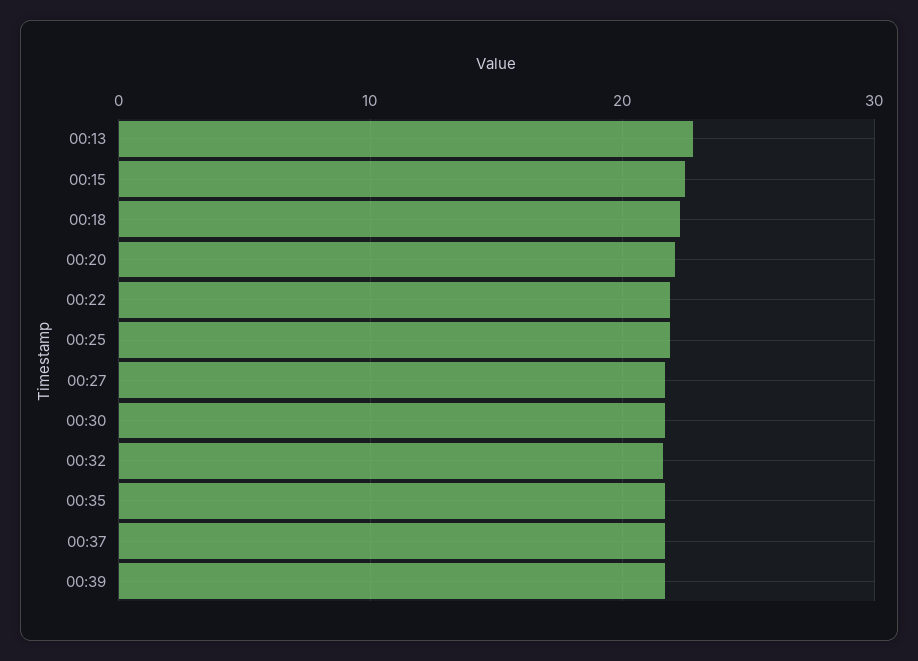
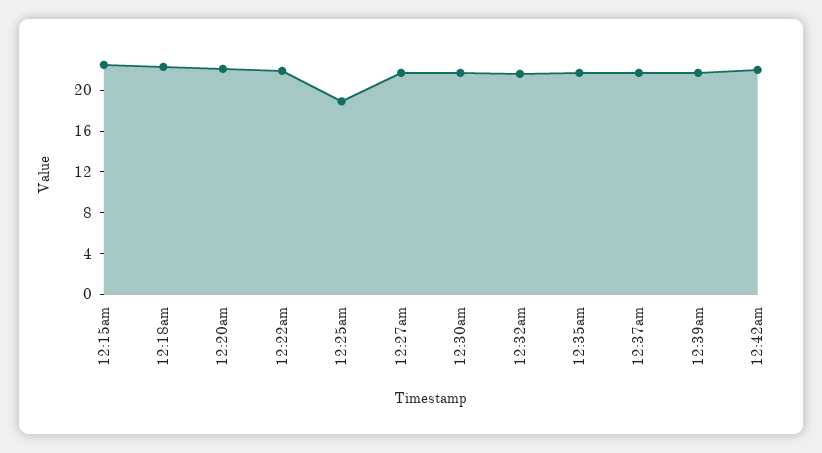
00:13: 23 -> none
00:25: 22 -> 19
12:42am: none -> 22

